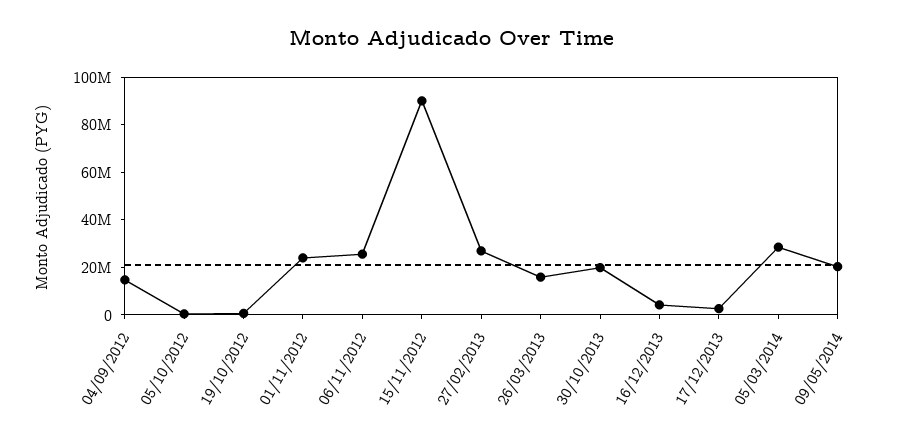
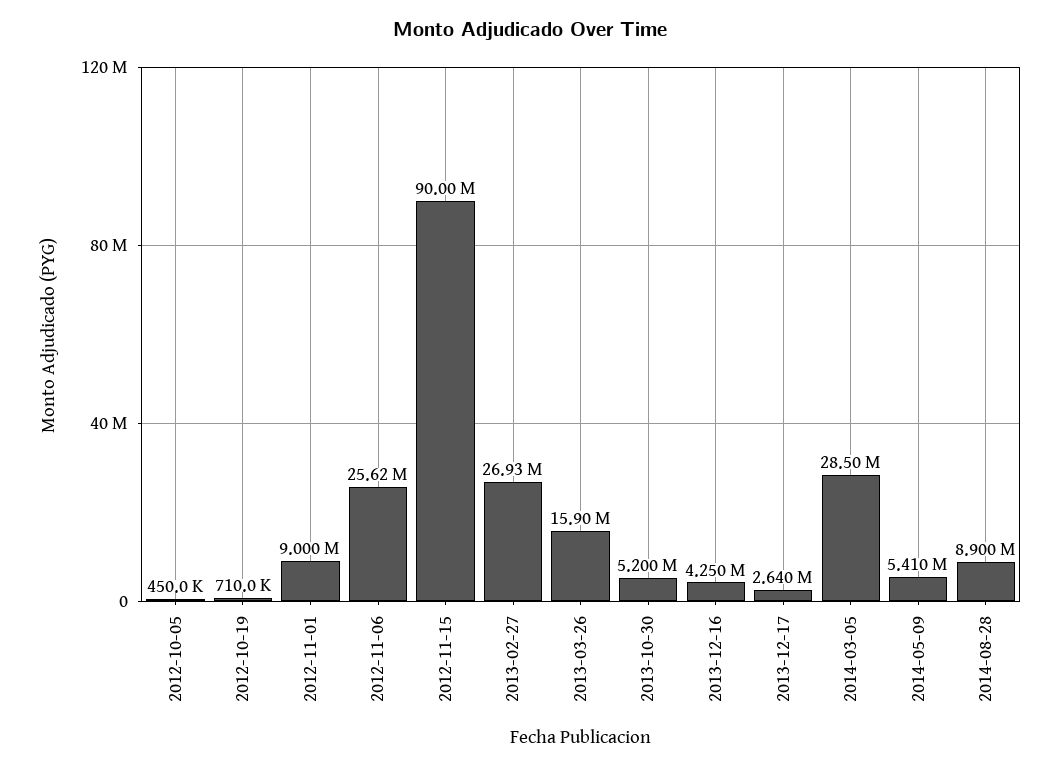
04/09/2012: 15000000 -> none
01/11/2012: 25000000 -> 9000000
30/10/2013: 20000000 -> 5200000
09/05/2014: 20000000 -> 5410000
2014-08-28: none -> 8900000

